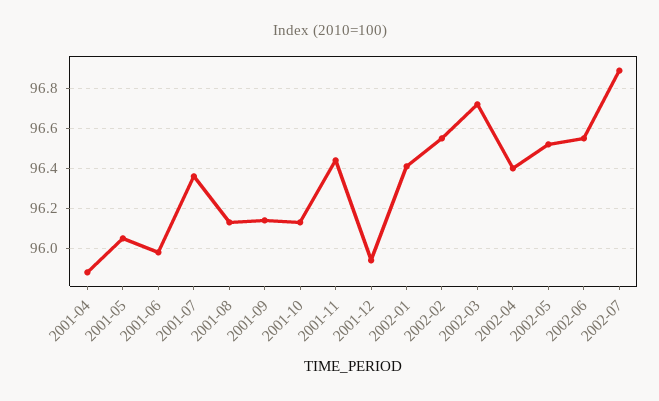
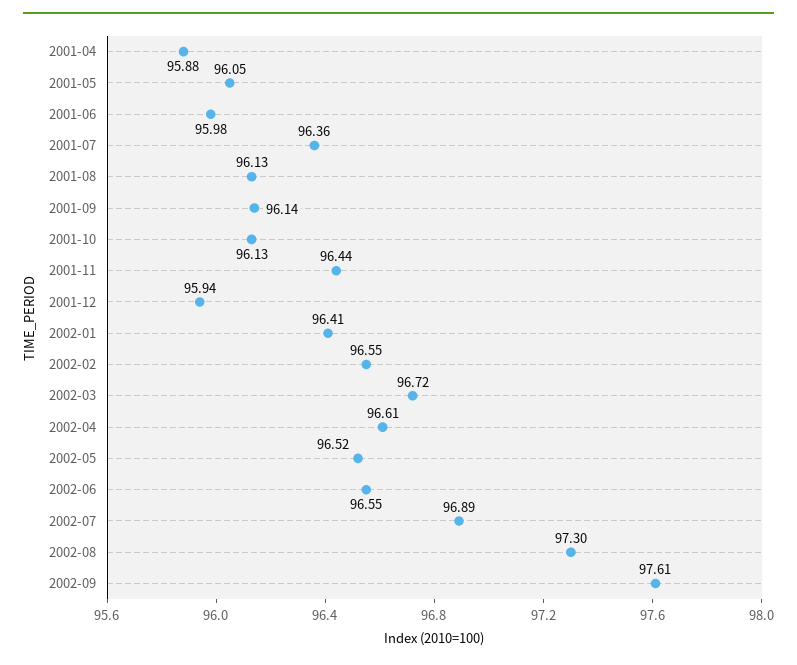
2002-04: 96.4 -> 96.61
2002-08: none -> 97.3
2002-09: none -> 97.61

